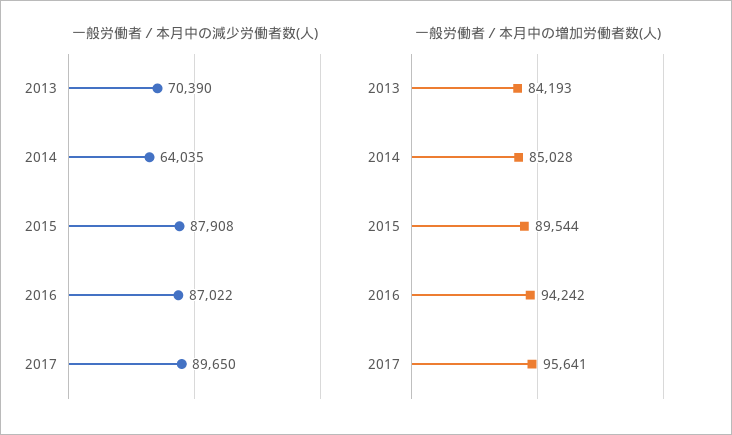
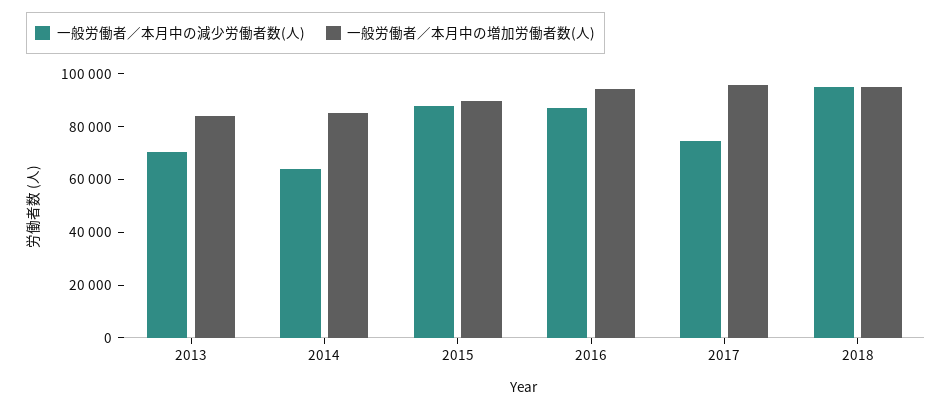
一般労働者／本月中の減少労働者数(人), 2017: 89650 -> 75000
一般労働者／本月中の減少労働者数(人), 2018: none -> 95000
一般労働者／本月中の増加労働者数(人), 2018: none -> 95000

